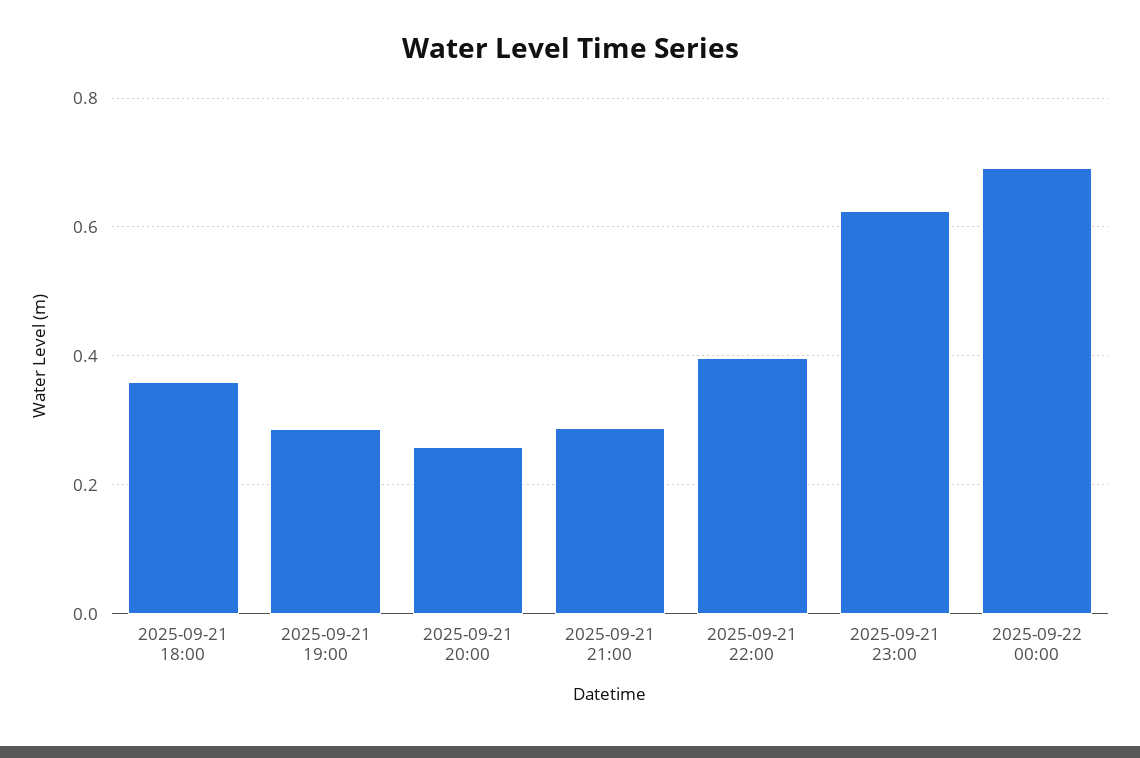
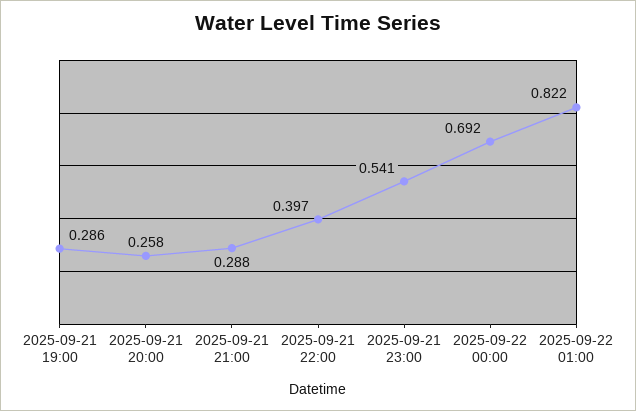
2025-09-21 18:00: 0.36 -> none
2025-09-21 23:00: 0.62 -> 0.541
2025-09-22 01:00: none -> 0.822

